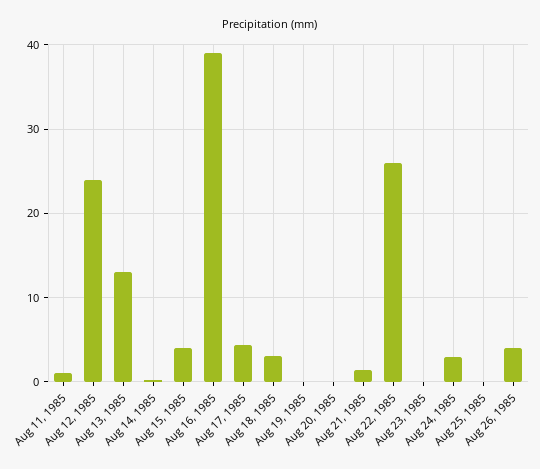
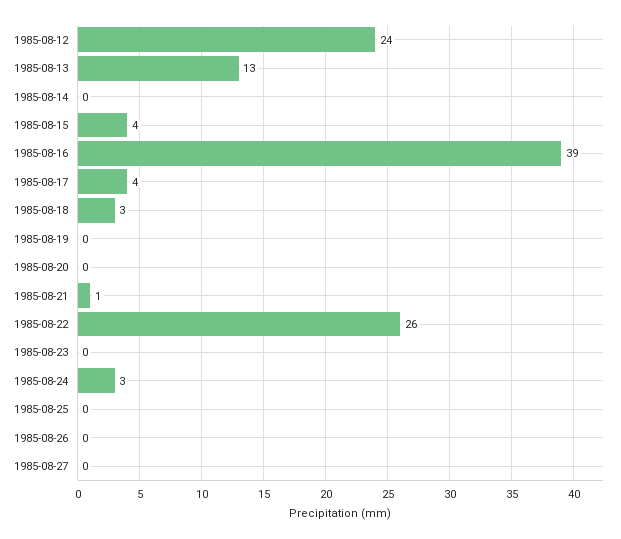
Aug 11, 1985: 1 -> none
Aug 26, 1985: 4 -> 0
1985-08-27: none -> 0

